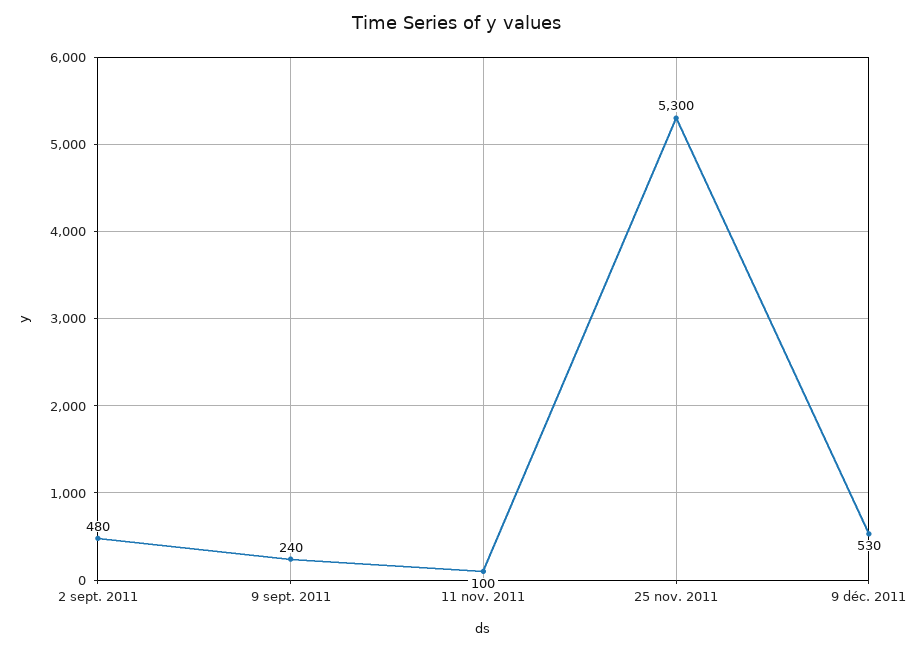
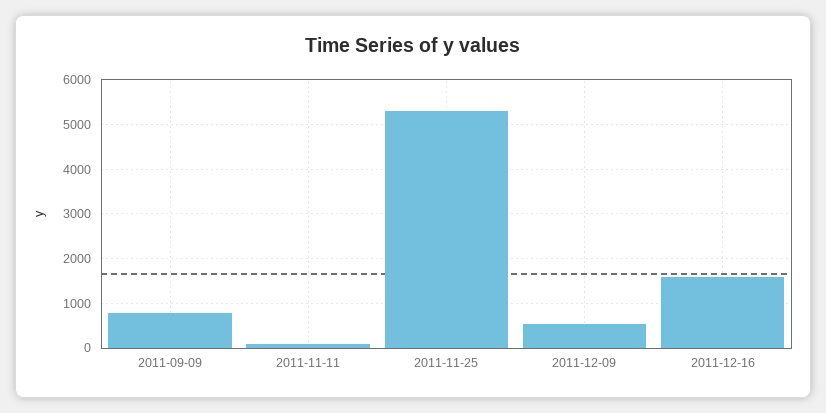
2 sept. 2011: 480 -> none
9 sept. 2011: 240 -> 800
2011-12-16: none -> 1600

